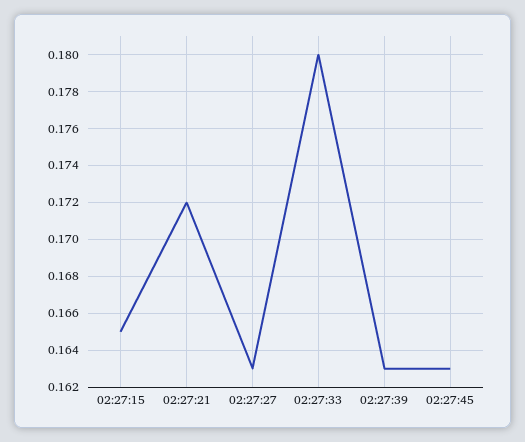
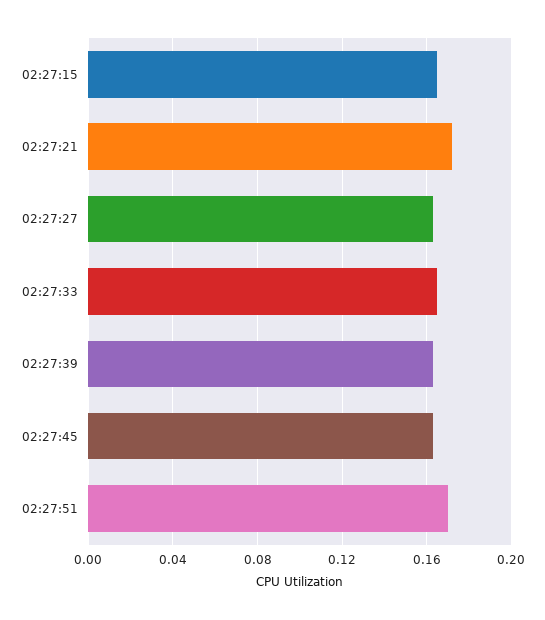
02:27:33: 0.18 -> 0.165
02:27:51: none -> 0.17

